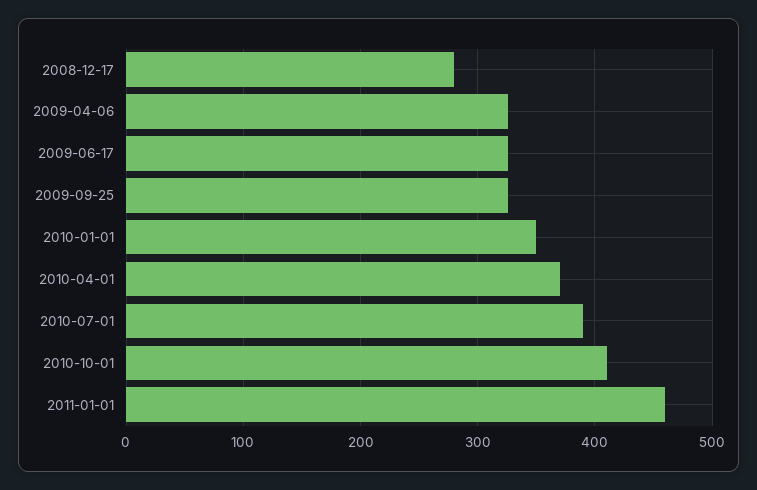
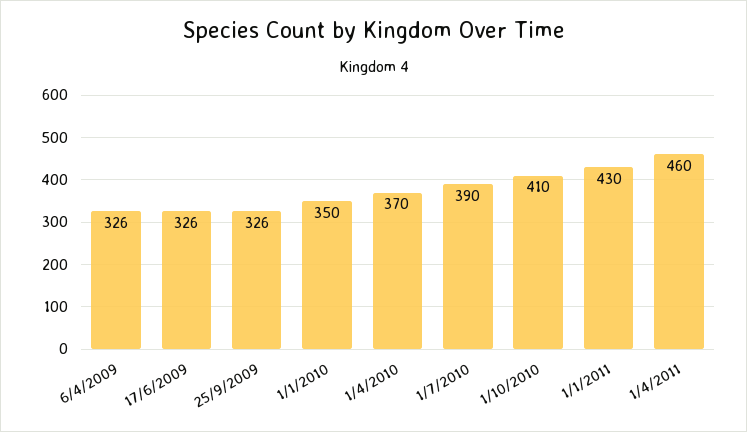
2008-12-17: 280 -> none
2011-01-01: 460 -> 430
1/4/2011: none -> 460

